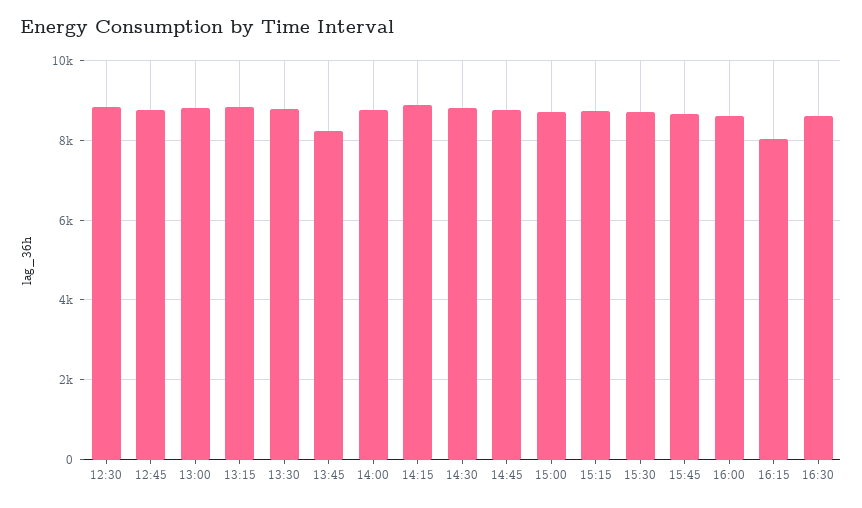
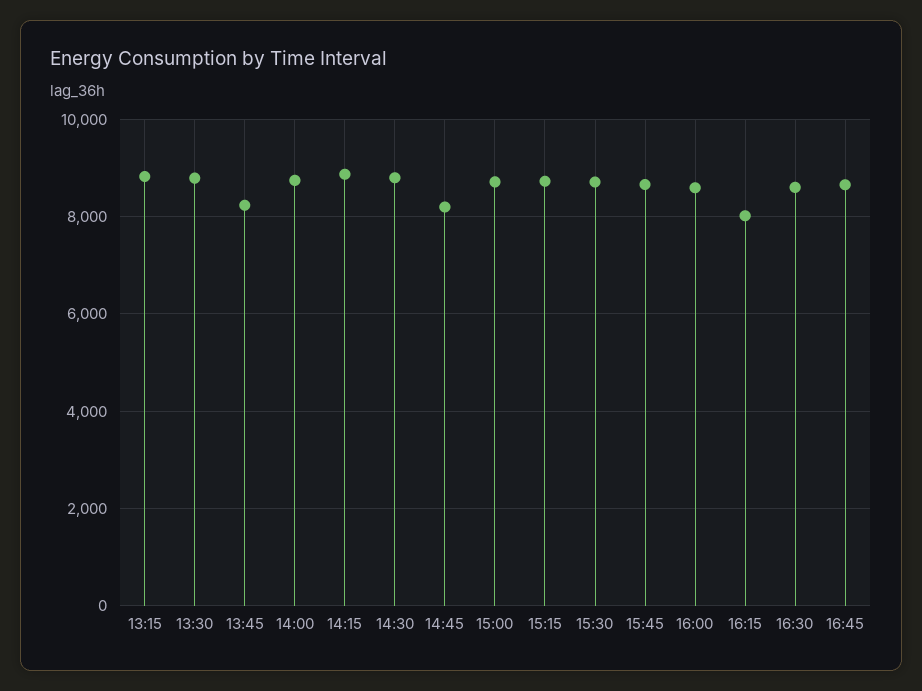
12:30: 8800 -> none
12:45: 8800 -> none
13:00: 8800 -> none
14:45: 8800 -> 8200
16:45: none -> 8600

